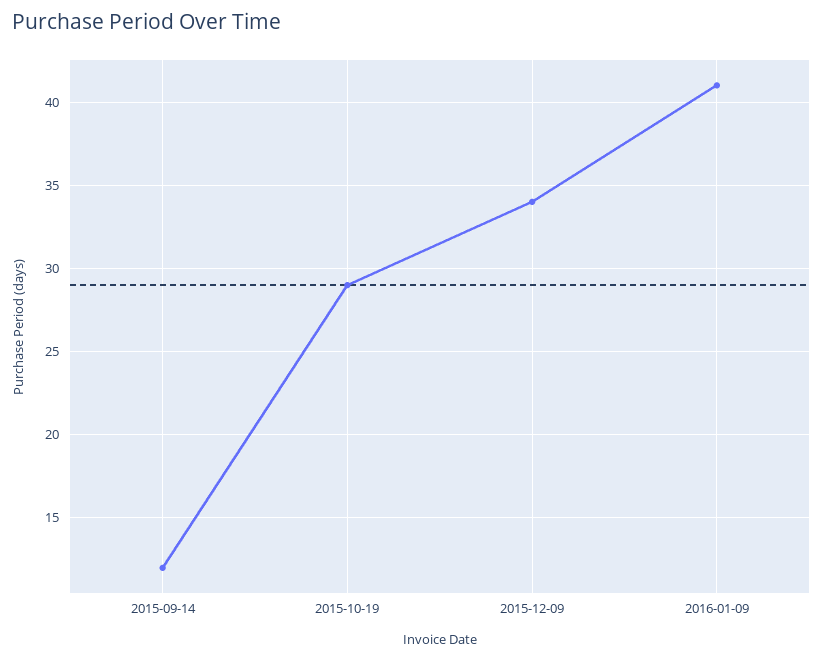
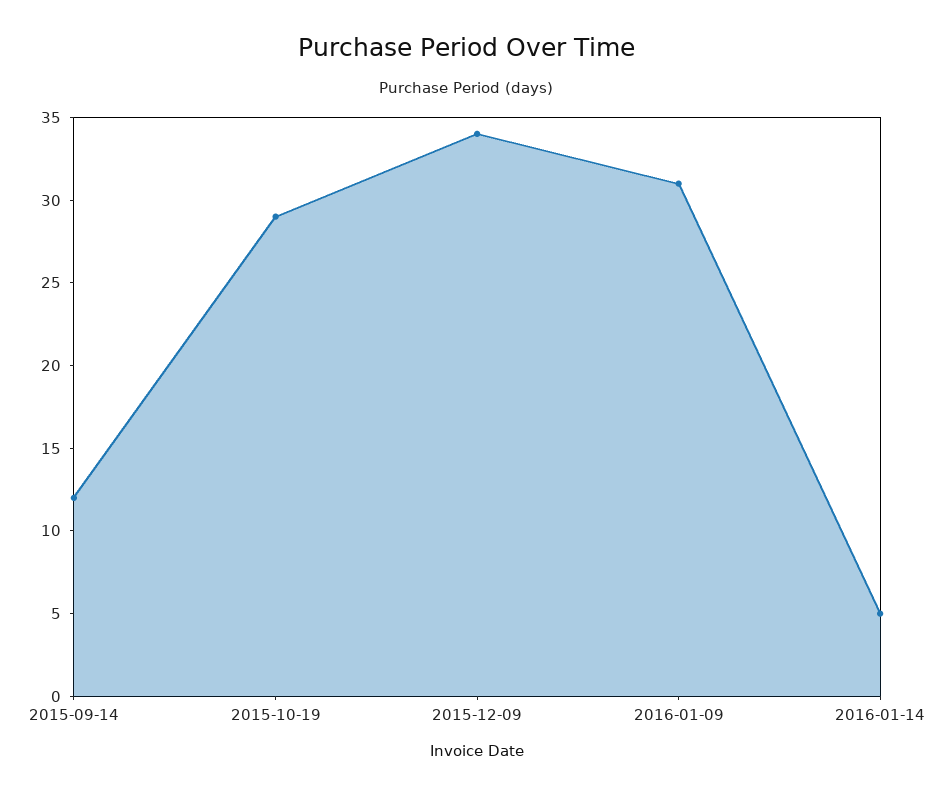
2016-01-09: 41 -> 31
2016-01-14: none -> 5

